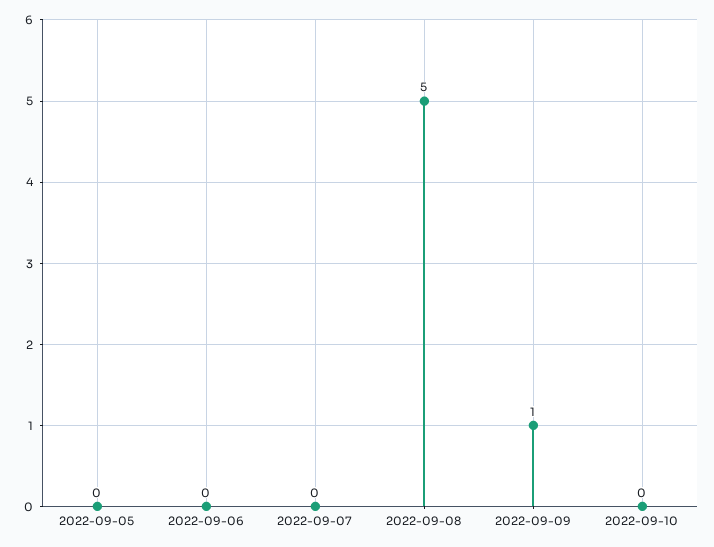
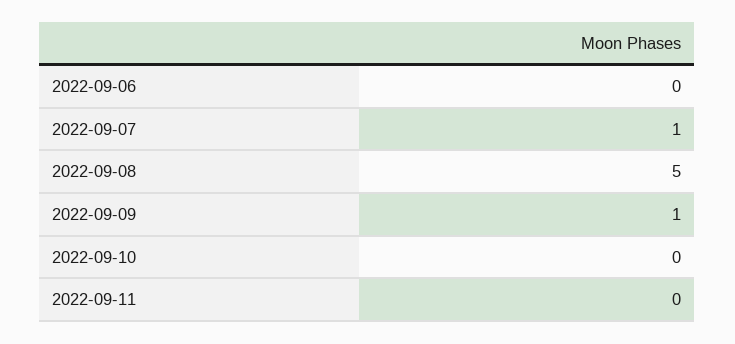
2022-09-05: 0 -> none
2022-09-07: 0 -> 1
2022-09-11: none -> 0

